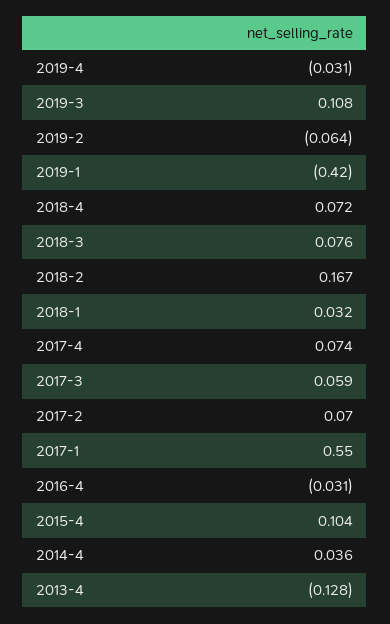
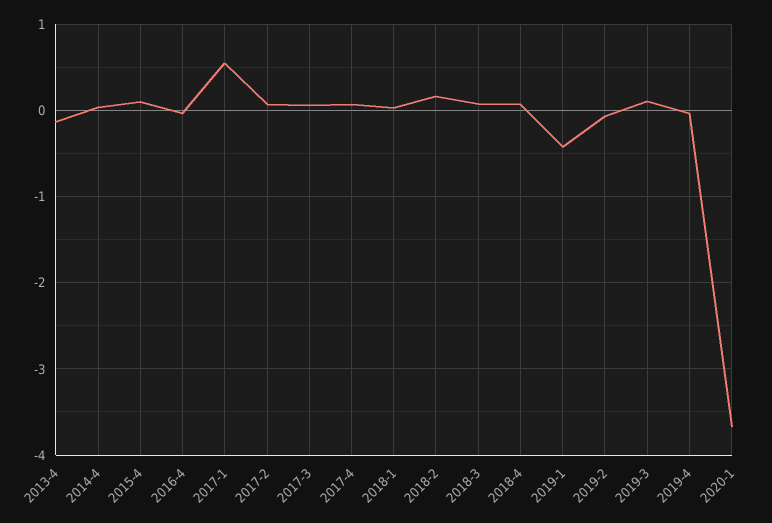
2020-1: none -> -3.7

